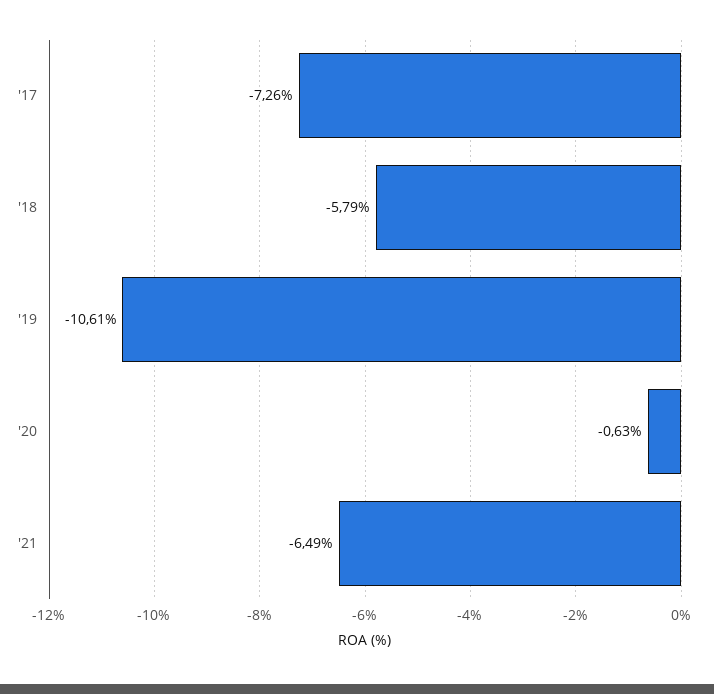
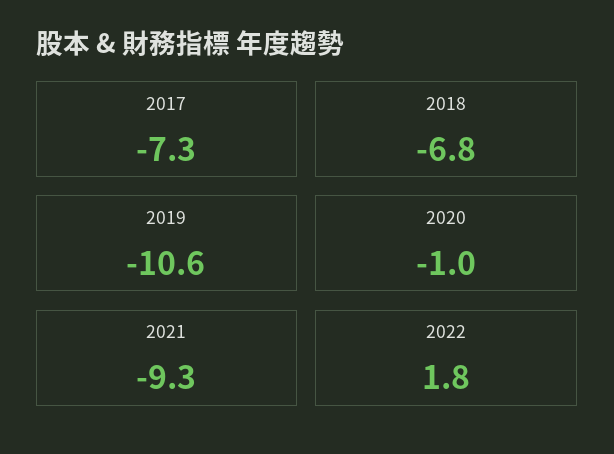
'18: -5.79 -> -6.8
'20: -0.63 -> -1
'21: -6.49 -> -9.3
2022: none -> 1.8

